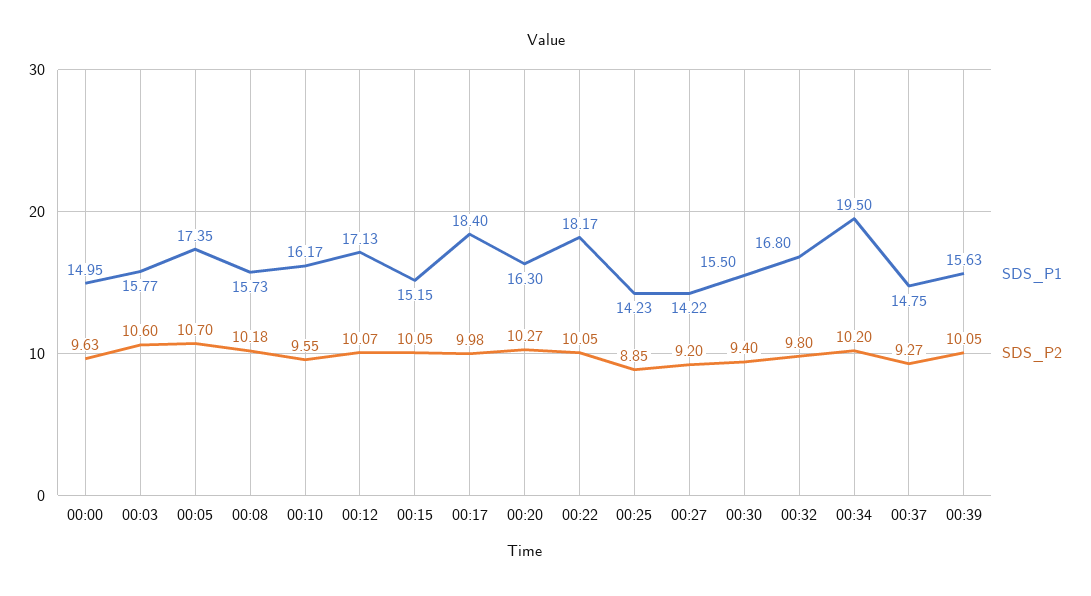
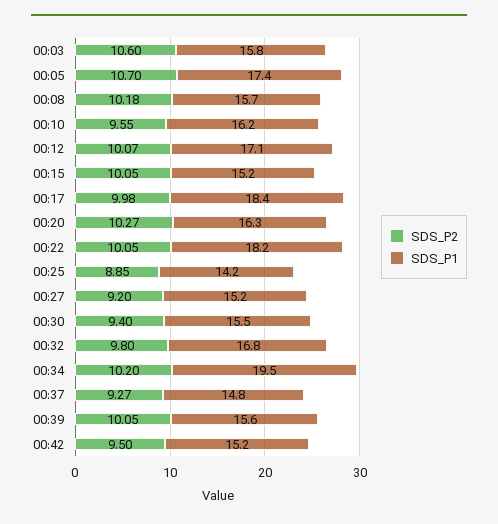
SDS_P1, 00:00: 14.95 -> none
SDS_P2, 00:00: 9.63 -> none
SDS_P1, 00:27: 14.22 -> 15.2
SDS_P2, 00:42: none -> 9.5
SDS_P1, 00:42: none -> 15.2

